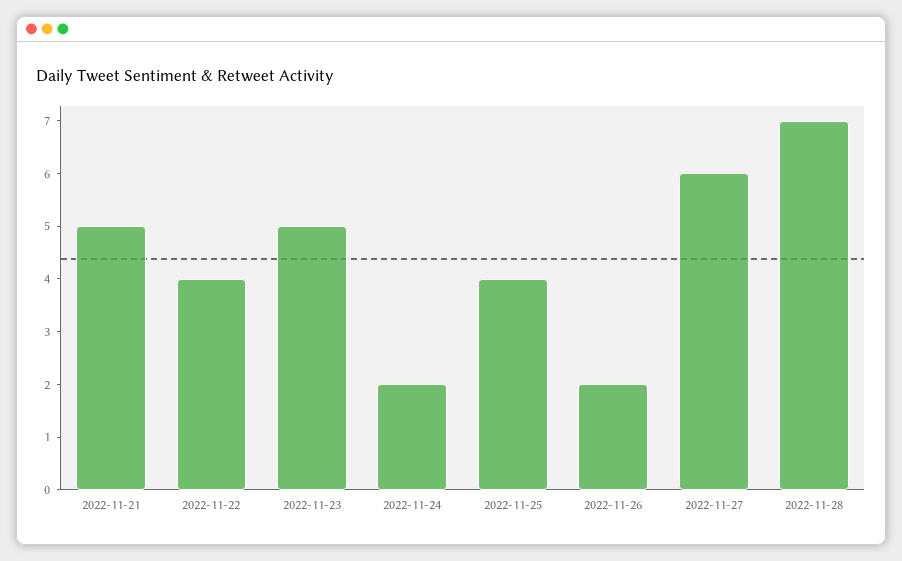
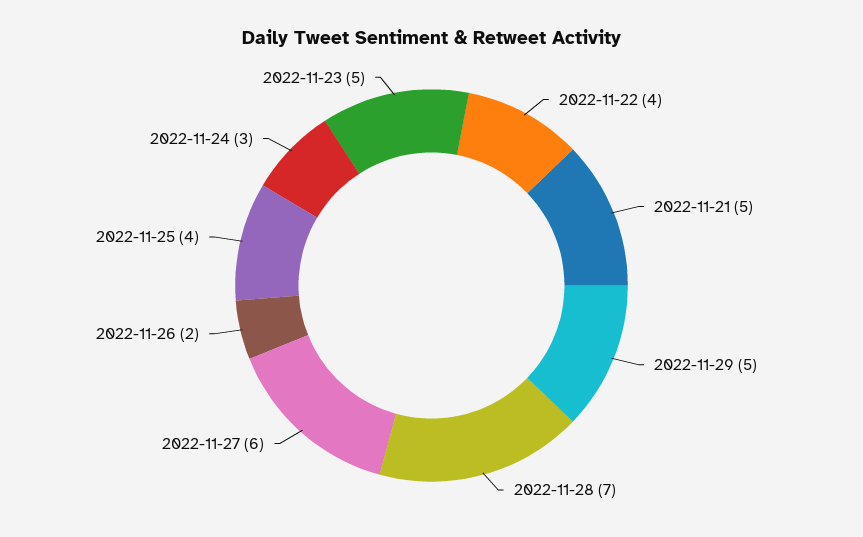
2022-11-24: 2 -> 3
2022-11-29: none -> 5

